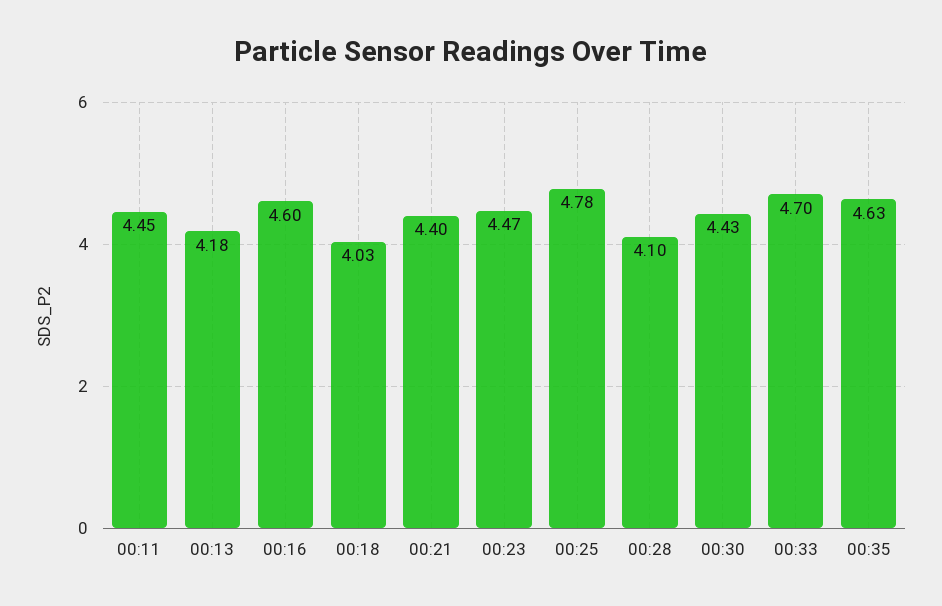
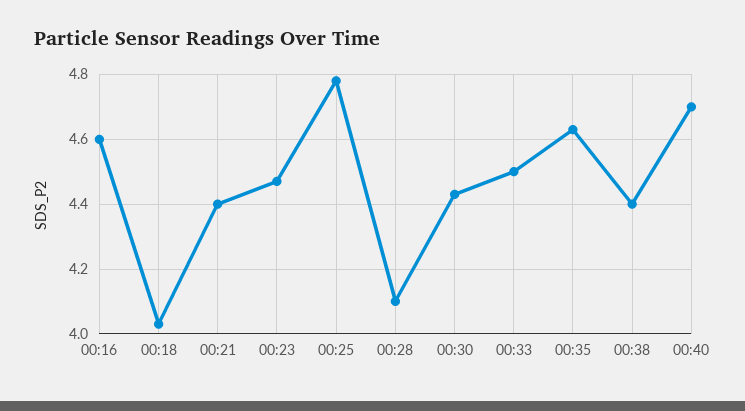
00:11: 4.45 -> none
00:13: 4.18 -> none
00:33: 4.7 -> 4.5
00:38: none -> 4.4
00:40: none -> 4.7

